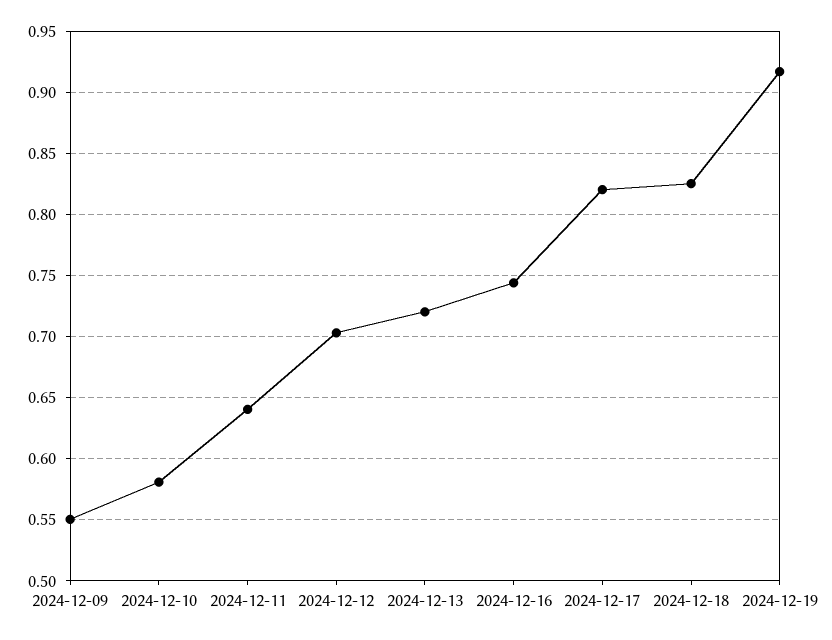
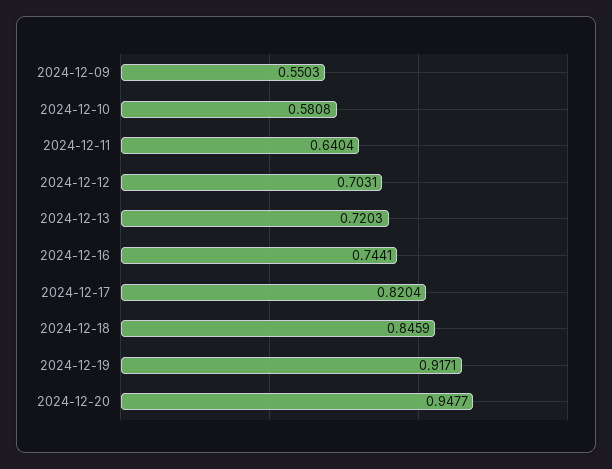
2024-12-18: 0.825 -> 0.8459
2024-12-20: none -> 0.9477

